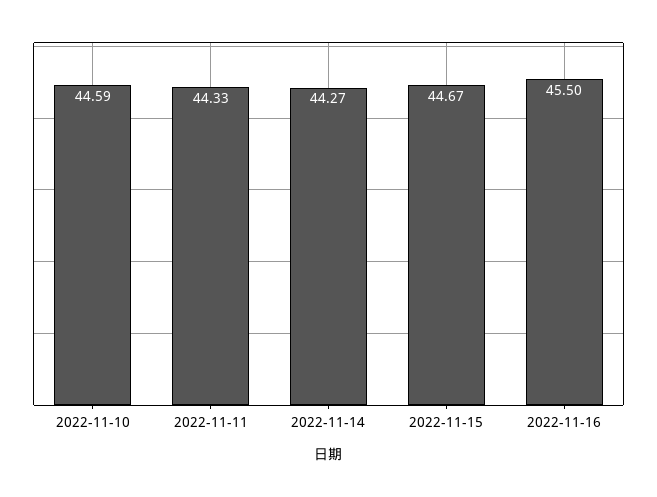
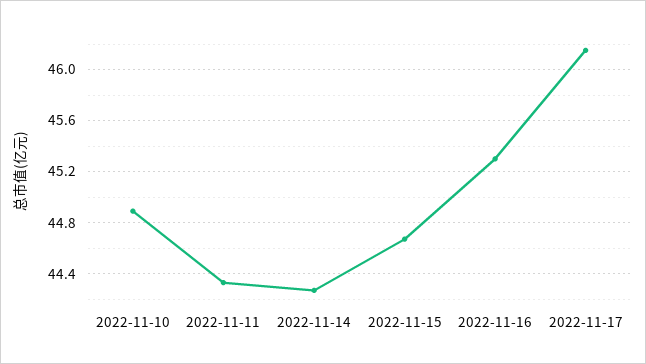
2022-11-10: 44.59 -> 44.9
2022-11-16: 45.5 -> 45.3
2022-11-17: none -> 46.15

